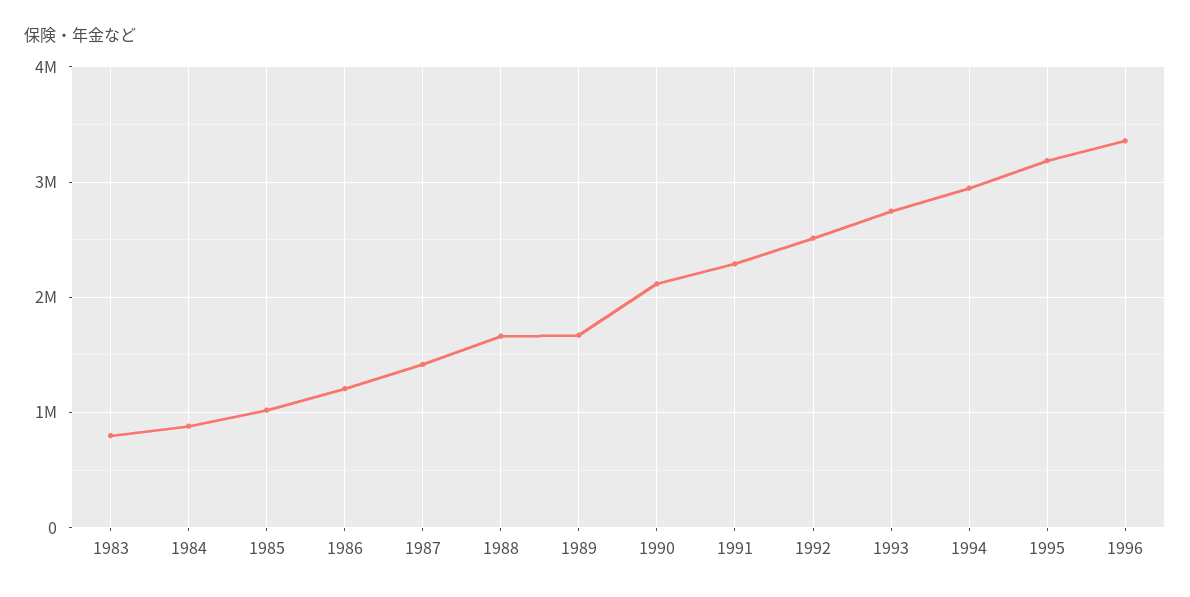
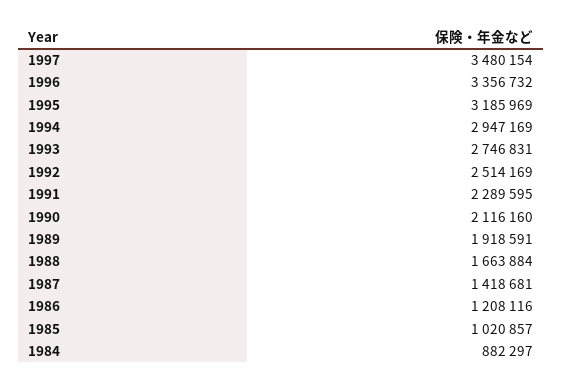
1983: 800000 -> none
1989: 1700000 -> 1918591
1997: none -> 3480154

